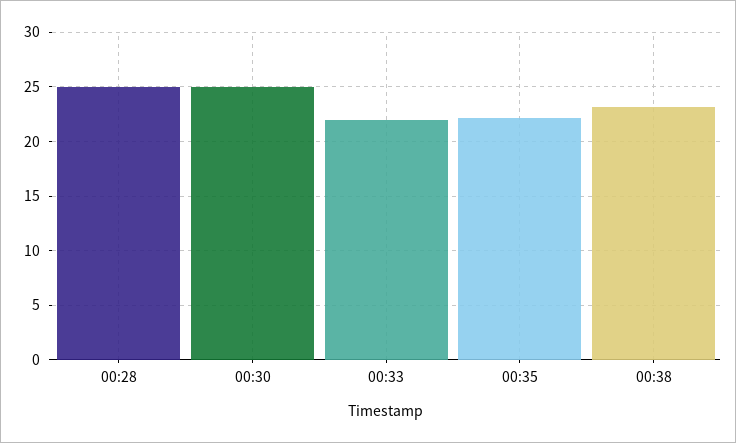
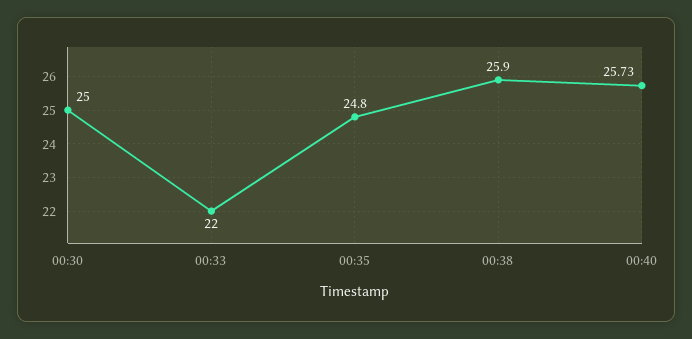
00:28: 25 -> none
00:35: 22 -> 24.8
00:38: 23 -> 25.9
00:40: none -> 25.73

